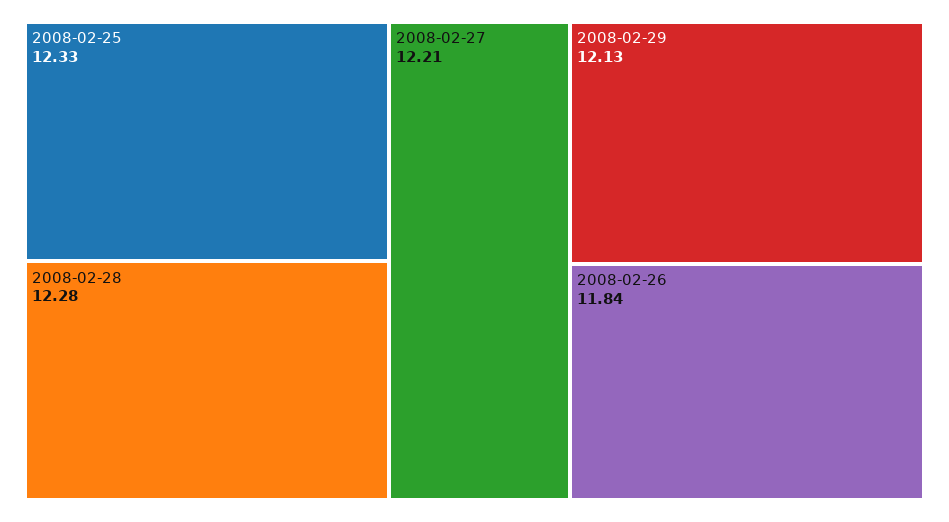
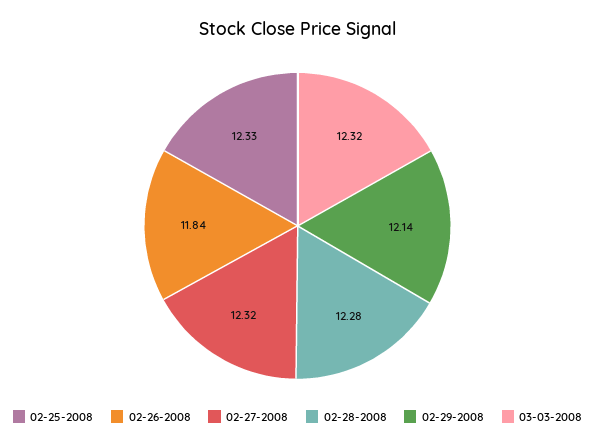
2008-02-27: 12.21 -> 12.32
2008-02-29: 12.13 -> 12.14
03-03-2008: none -> 12.32

